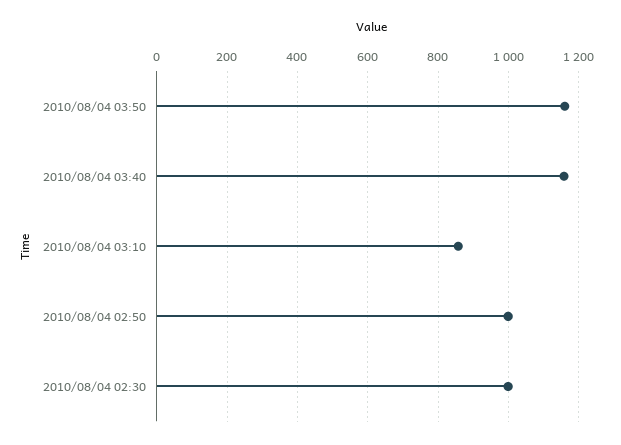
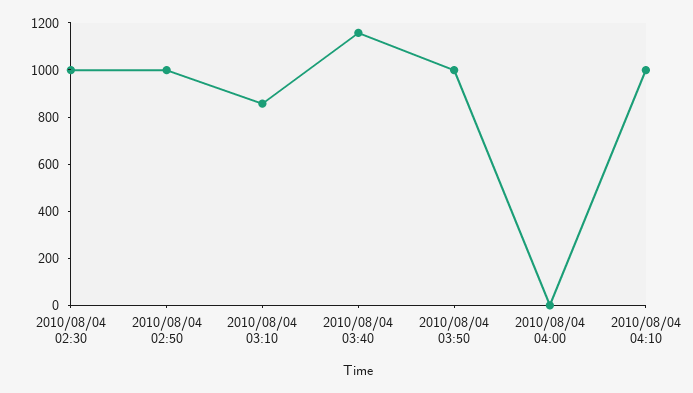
2010/08/04 03:50: 1160 -> 1000
2010/08/04 04:00: none -> 0
2010/08/04 04:10: none -> 1000

